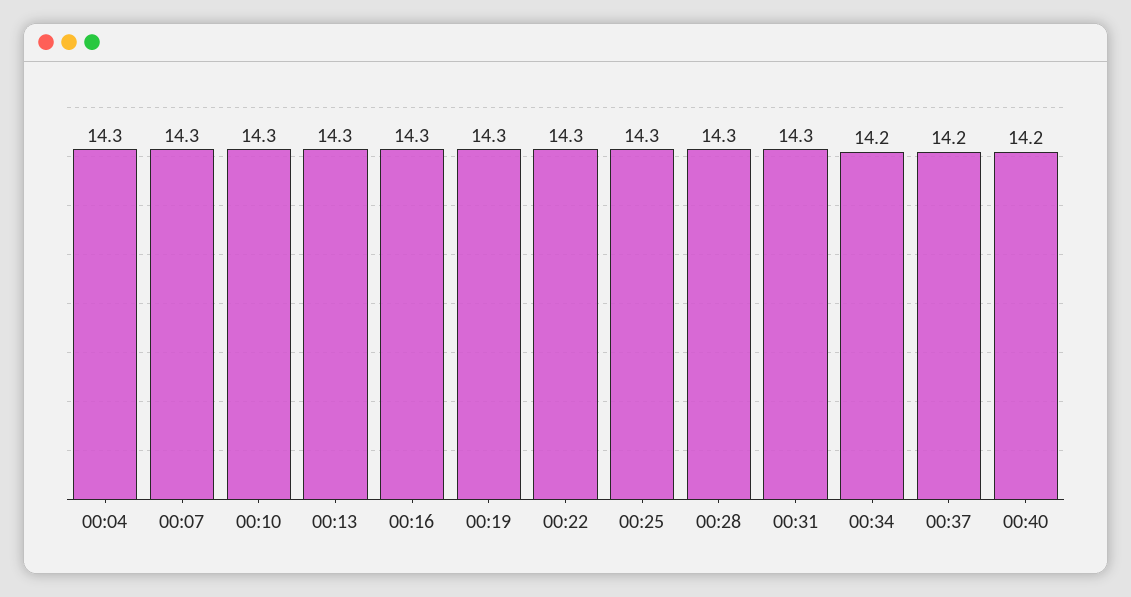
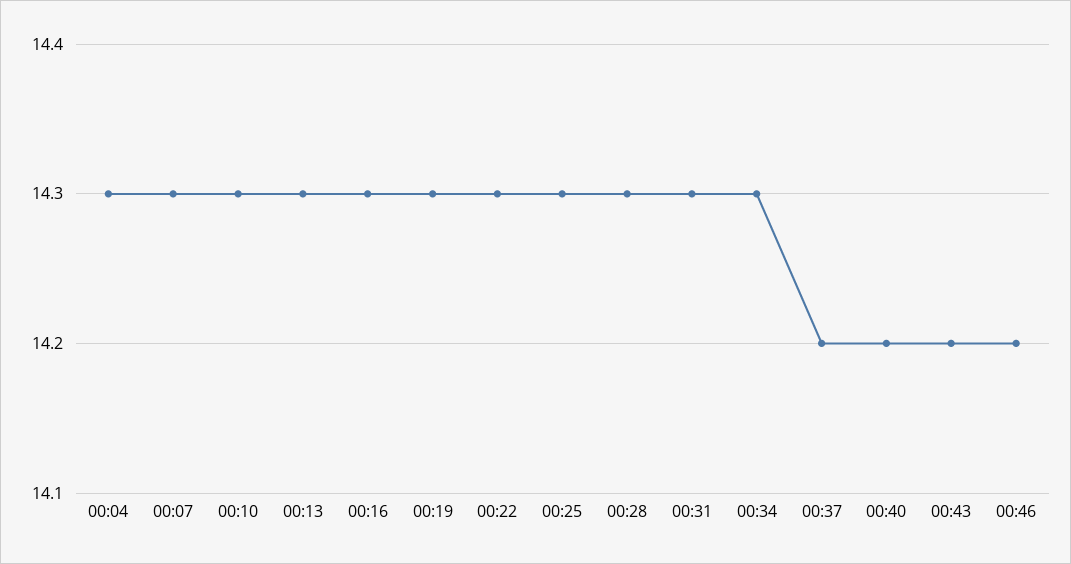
00:34: 14.2 -> 14.3
00:43: none -> 14.2
00:46: none -> 14.2

